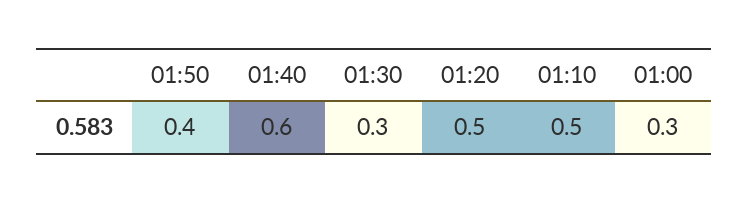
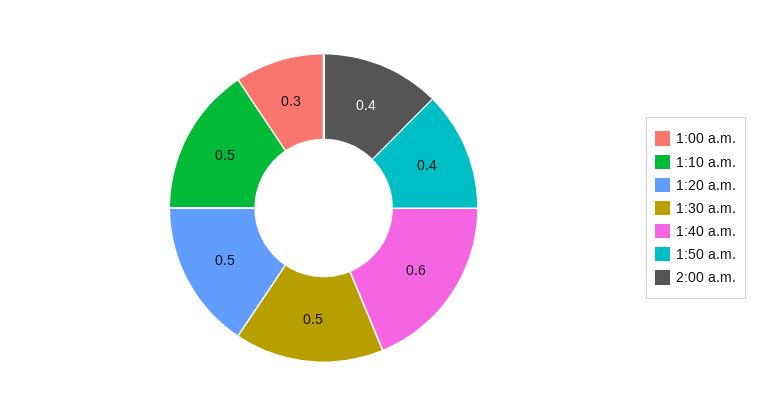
01:30: 0.3 -> 0.5
2:00 a.m.: none -> 0.4

